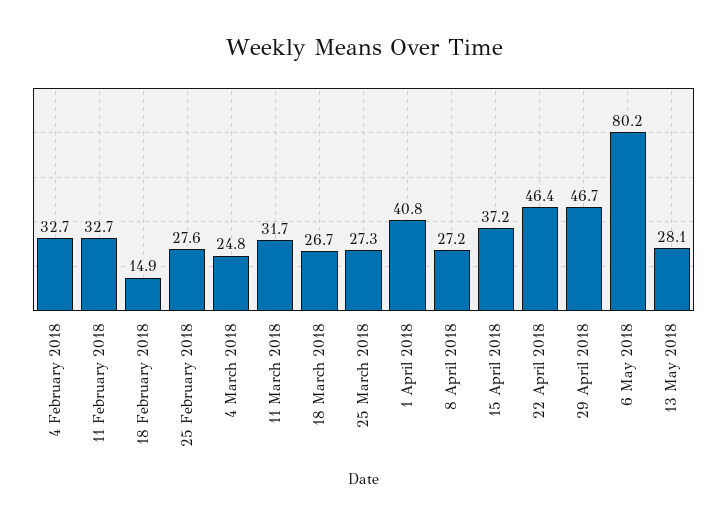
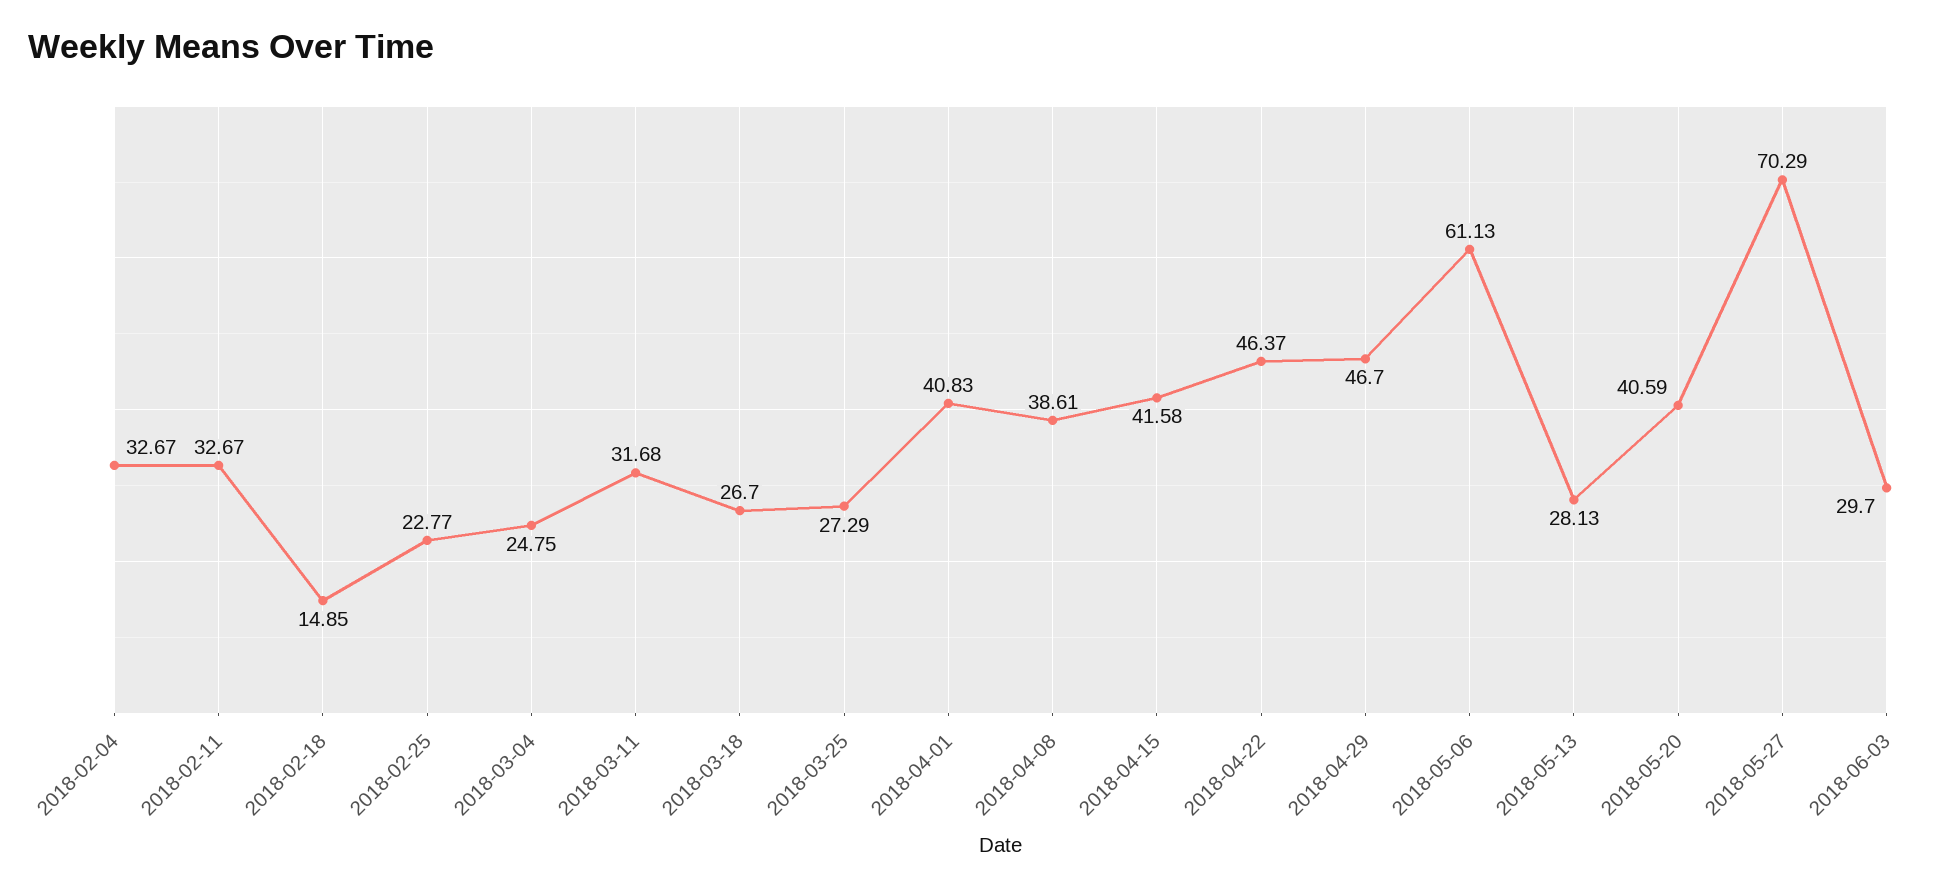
25 February 2018: 27.6 -> 22.77
8 April 2018: 27.2 -> 38.61
15 April 2018: 37.2 -> 41.58
6 May 2018: 80.2 -> 61.13
2018-05-20: none -> 40.59
2018-05-27: none -> 70.29
2018-06-03: none -> 29.7

